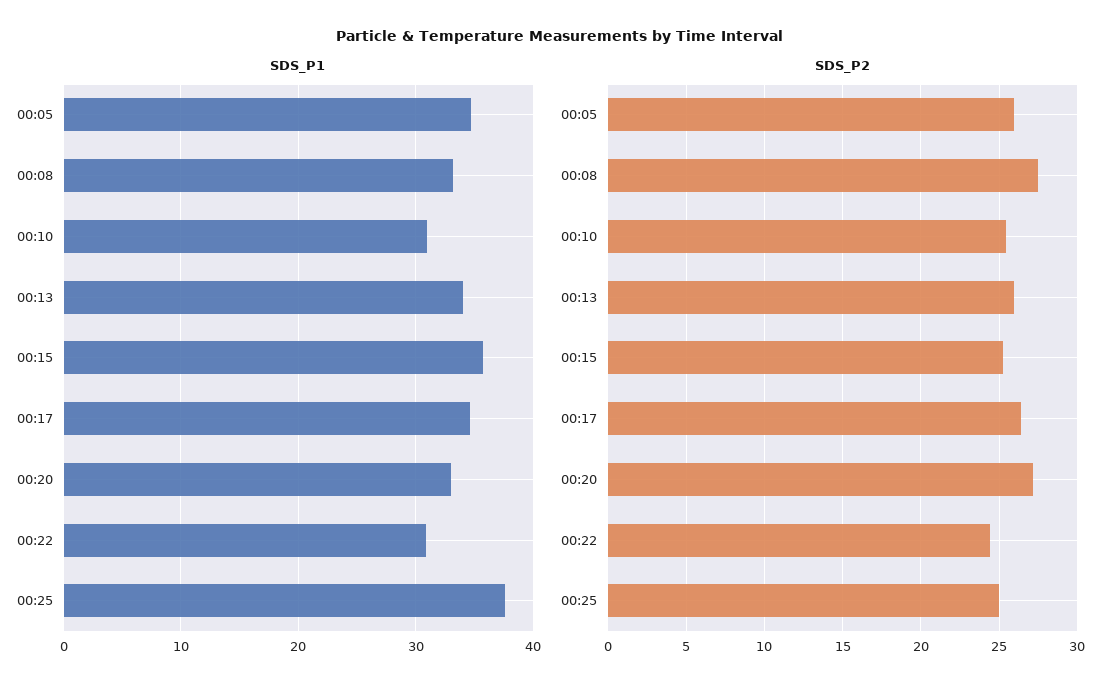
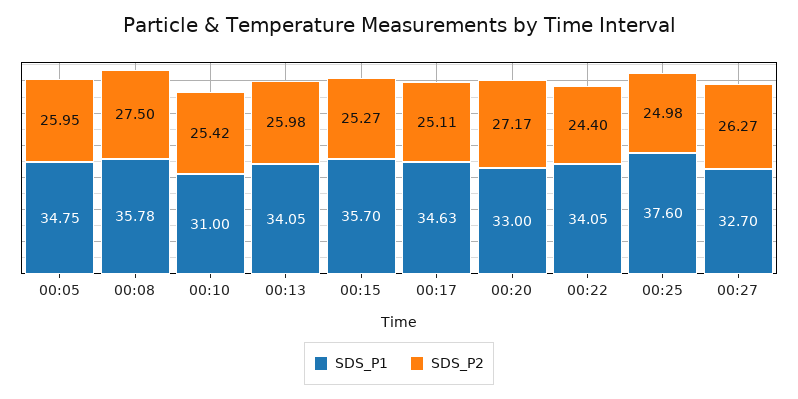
SDS_P1, 00:08: 33 -> 35.78
SDS_P1, 00:22: 31 -> 34.05
SDS_P2, 00:17: 26.5 -> 25.11
SDS_P1, 00:27: none -> 32.7
SDS_P2, 00:27: none -> 26.27

